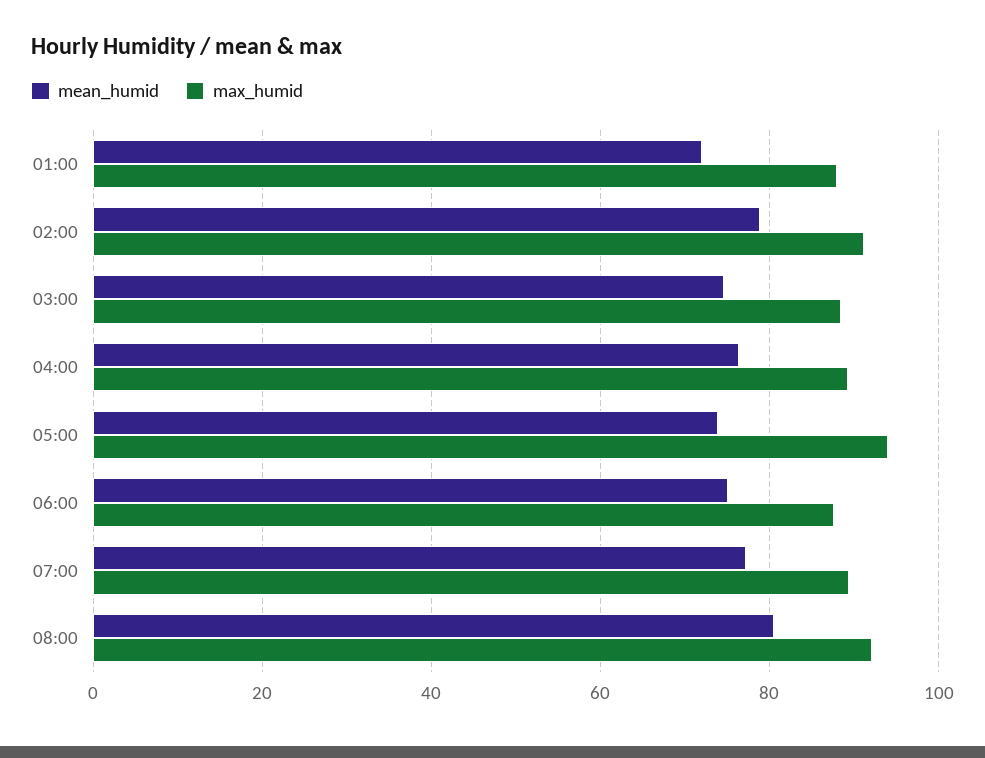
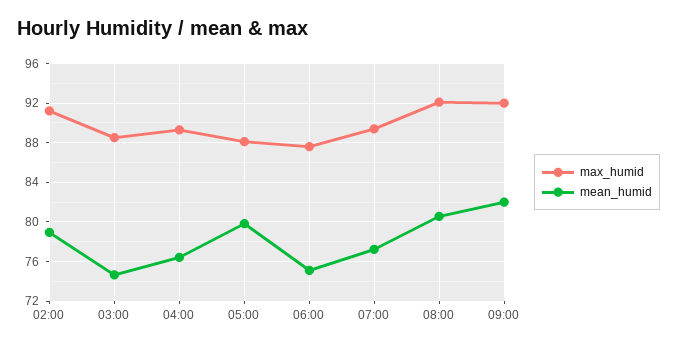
mean_humid, 01:00: 72 -> none
max_humid, 01:00: 88 -> none
mean_humid, 05:00: 74 -> 80
max_humid, 05:00: 94 -> 88
max_humid, 09:00: none -> 92
mean_humid, 09:00: none -> 82

